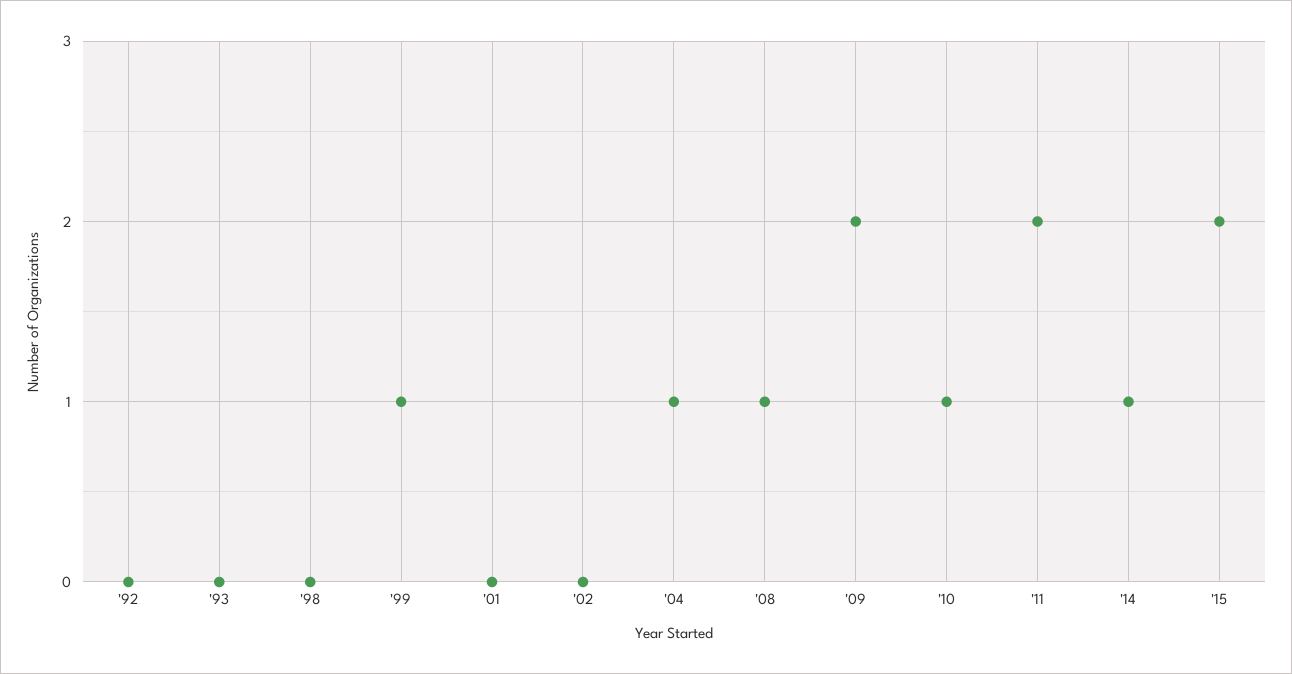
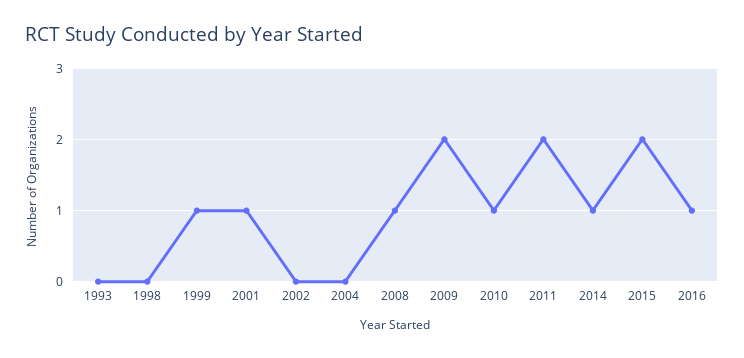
'92: 0 -> none
'01: 0 -> 1
'04: 1 -> 0
2016: none -> 1

